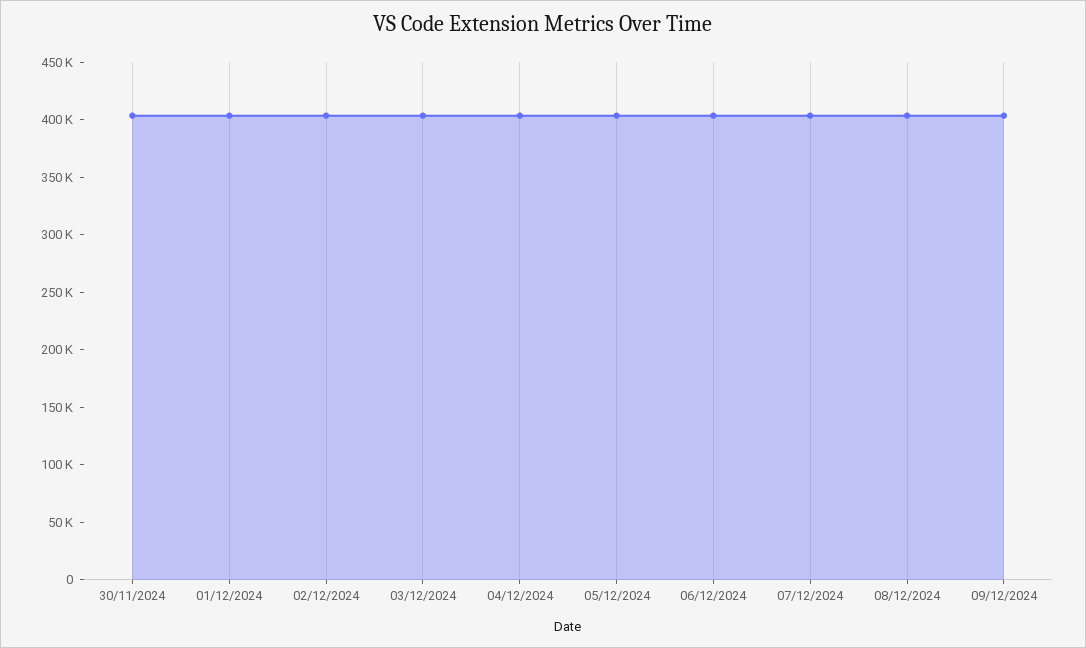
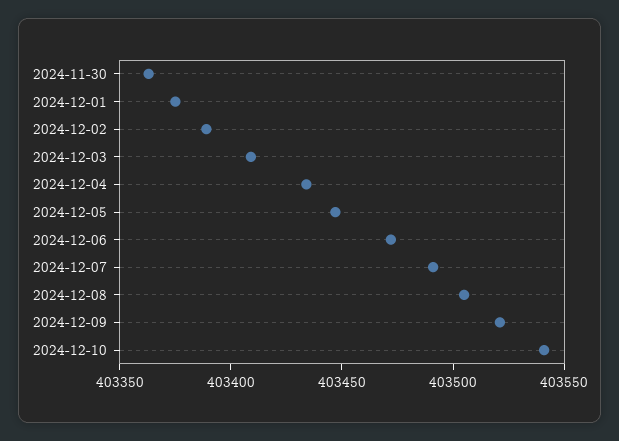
2024-12-10: none -> 403540

